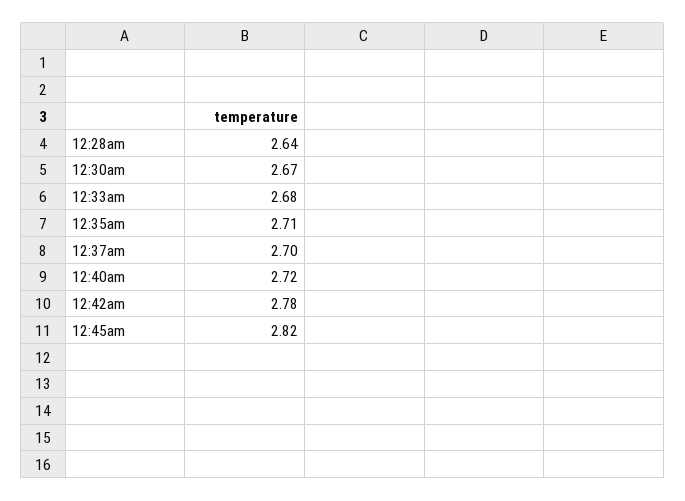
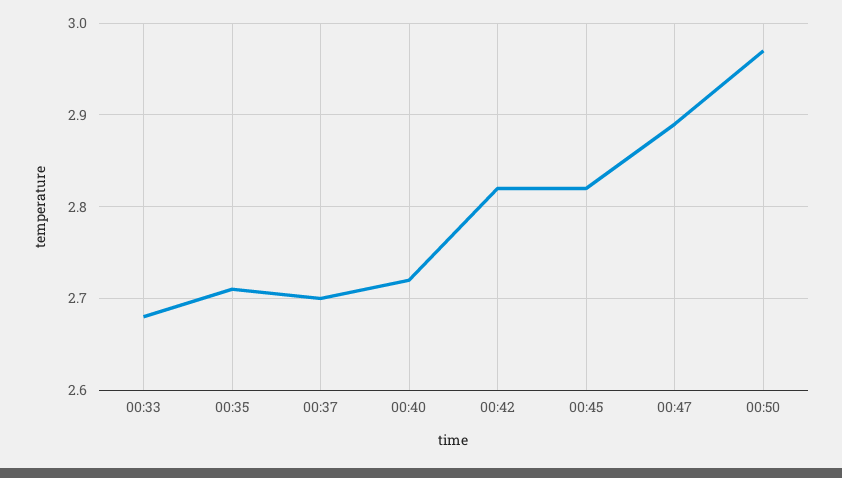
12:28am: 2.64 -> none
12:30am: 2.67 -> none
12:42am: 2.78 -> 2.82
00:47: none -> 2.89
00:50: none -> 2.97

